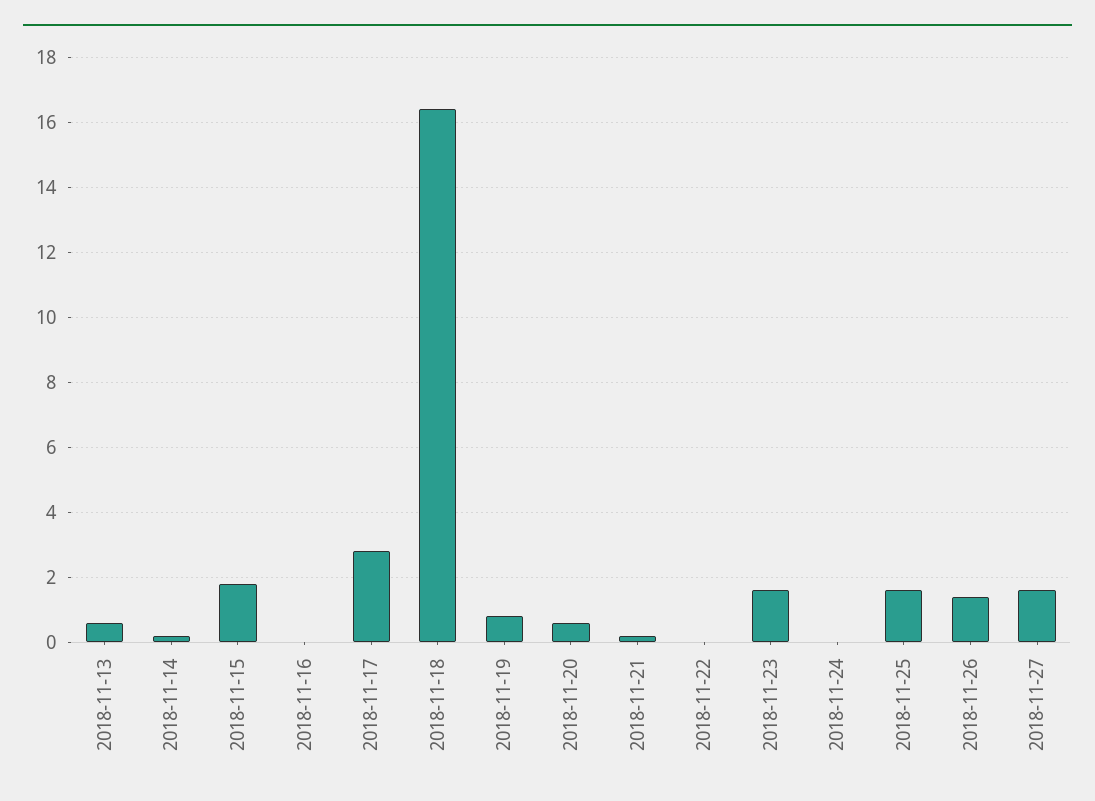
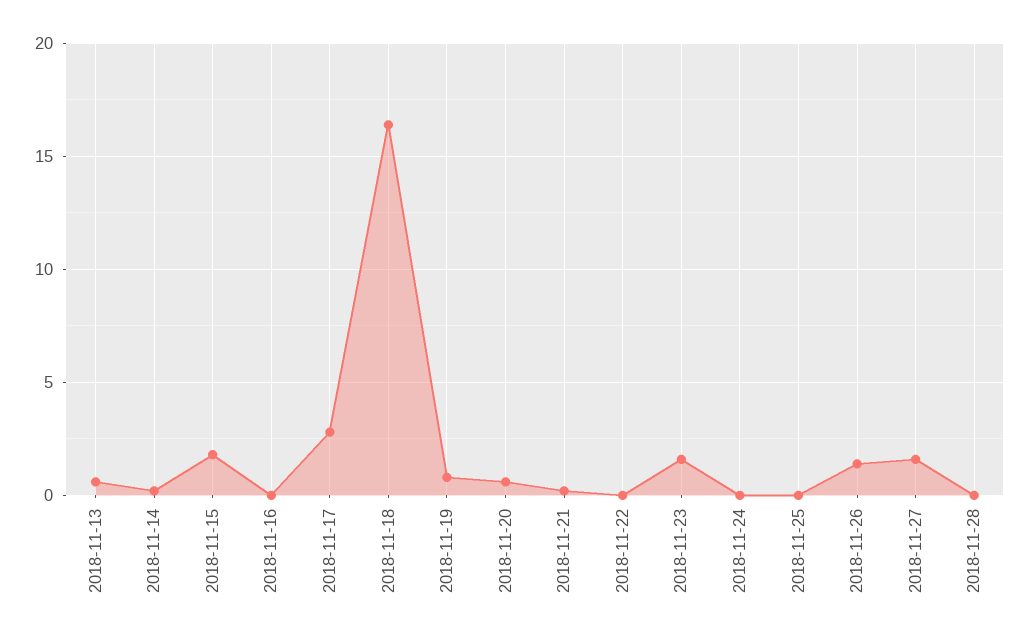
2018-11-25: 1.5 -> 0
2018-11-28: none -> 0

